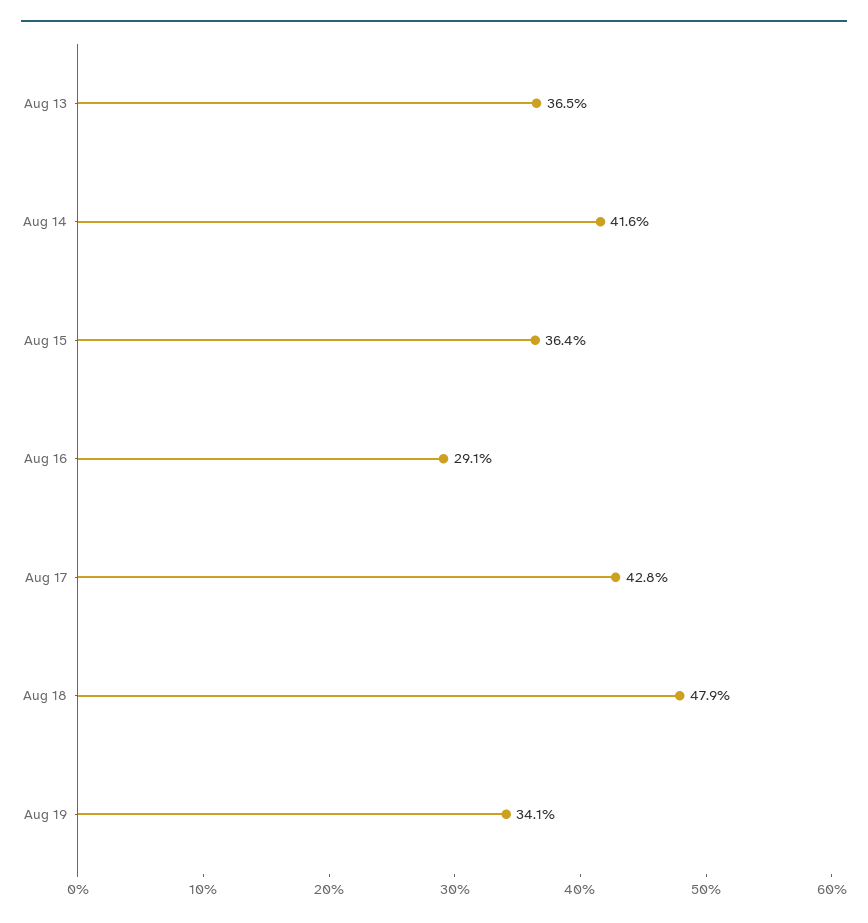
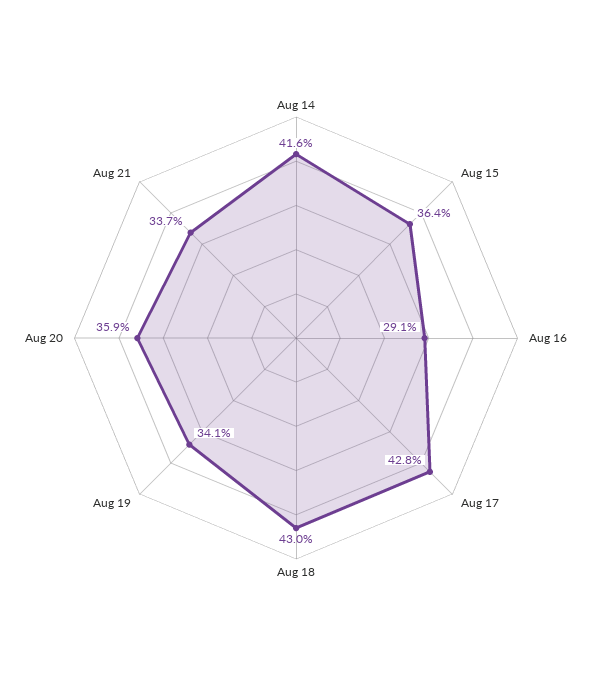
Aug 13: 36.5 -> none
Aug 18: 47.9 -> 43
Aug 20: none -> 35.9
Aug 21: none -> 33.7

